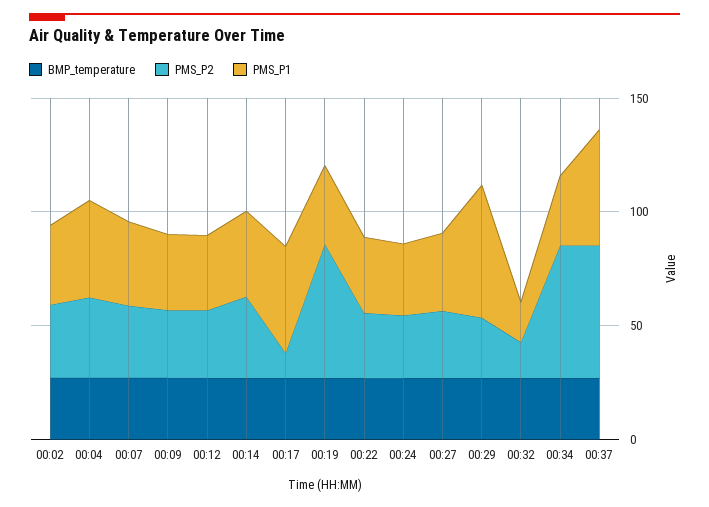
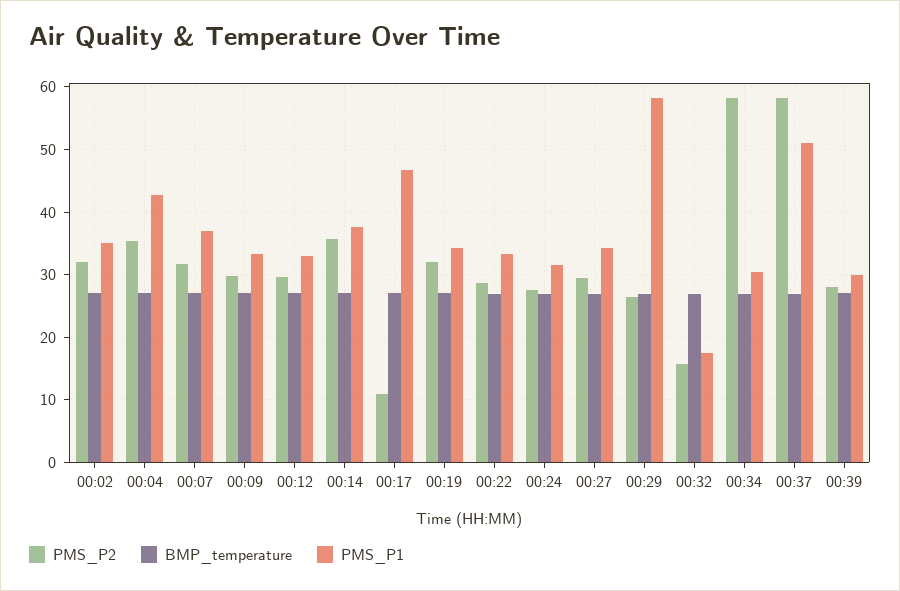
PMS_P2, 00:19: 60 -> 32
PMS_P2, 00:39: none -> 28
BMP_temperature, 00:39: none -> 27
PMS_P1, 00:39: none -> 30

